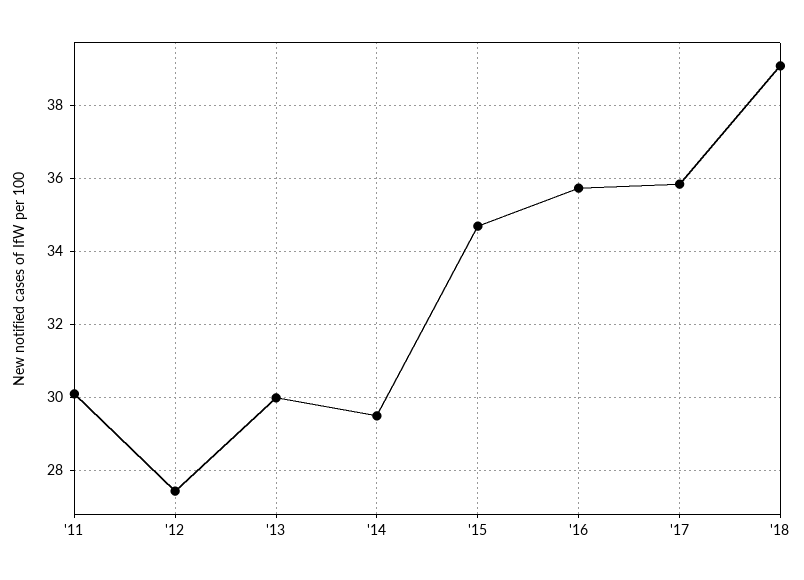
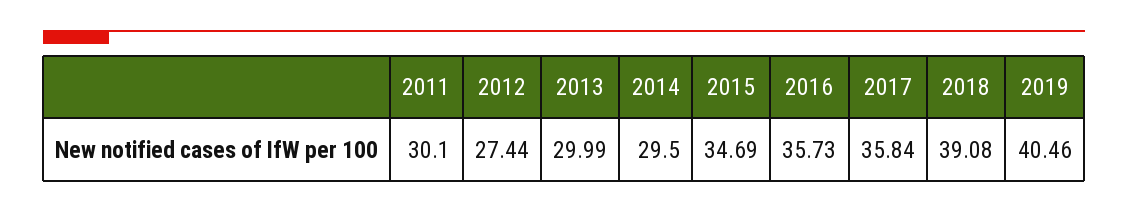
2019: none -> 40.46

